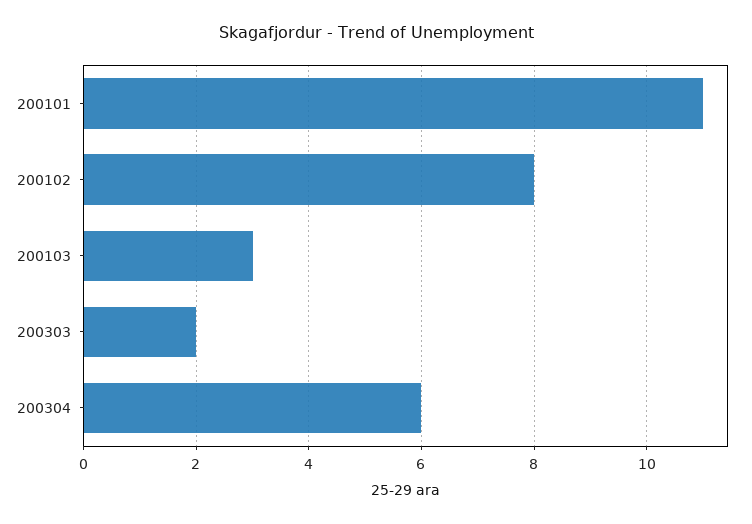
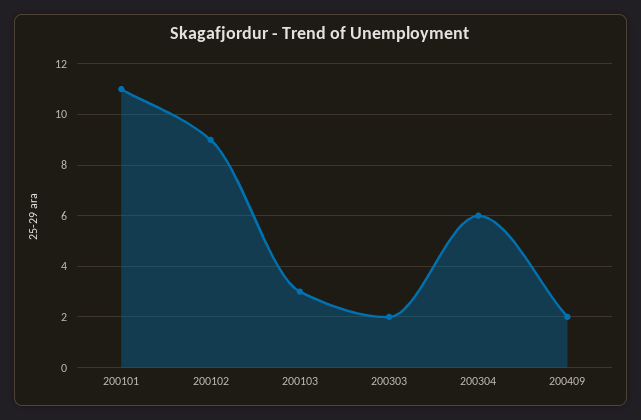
200102: 8 -> 9
200409: none -> 2

